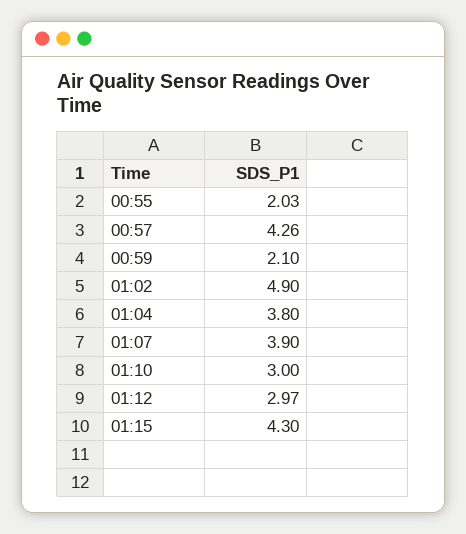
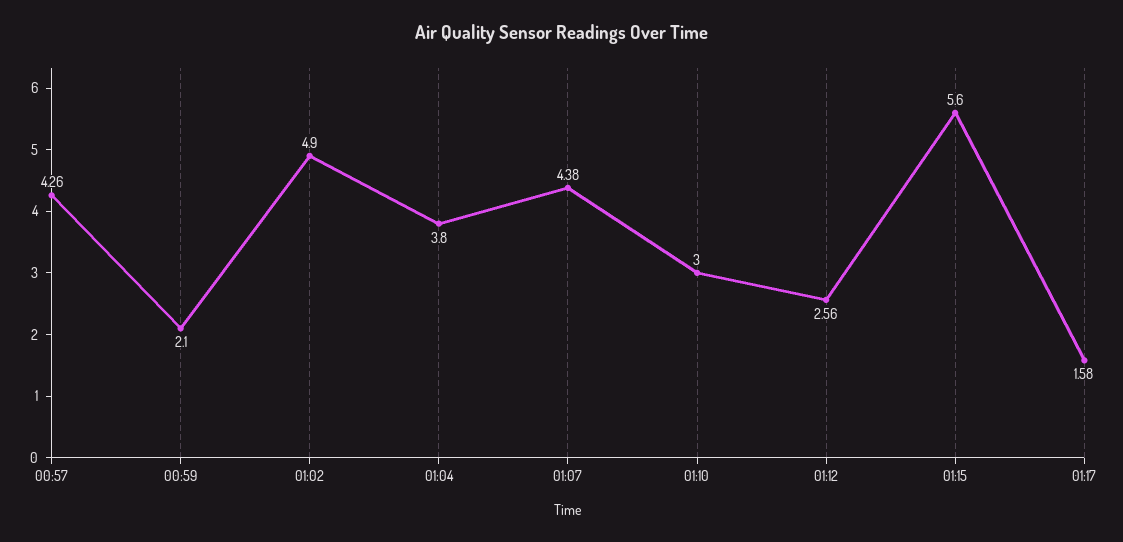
00:55: 2.03 -> none
01:07: 3.9 -> 4.38
01:12: 2.97 -> 2.56
01:15: 4.3 -> 5.6
01:17: none -> 1.58

